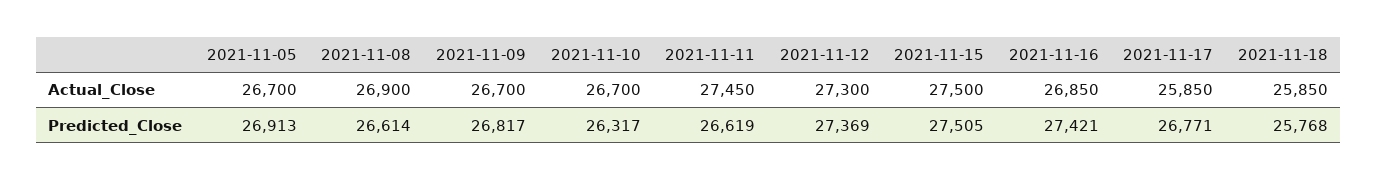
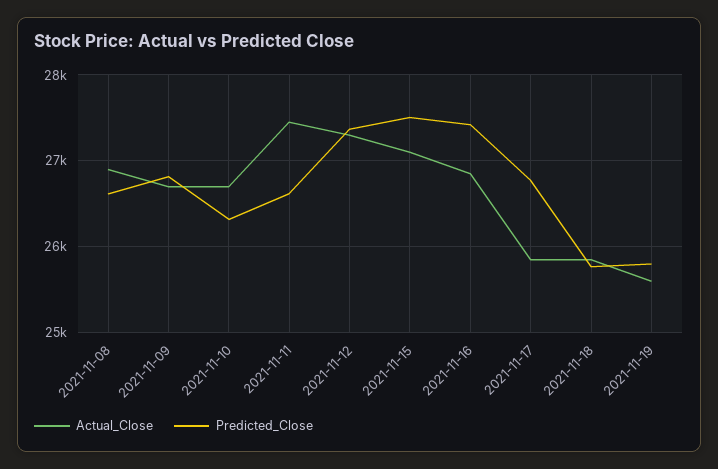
Actual_Close, 2021-11-05: 26700 -> none
Actual_Close, 2021-11-15: 27500 -> 27100
Predicted_Close, 2021-11-05: 26913 -> none
Actual_Close, 2021-11-19: none -> 25600
Predicted_Close, 2021-11-19: none -> 25800

